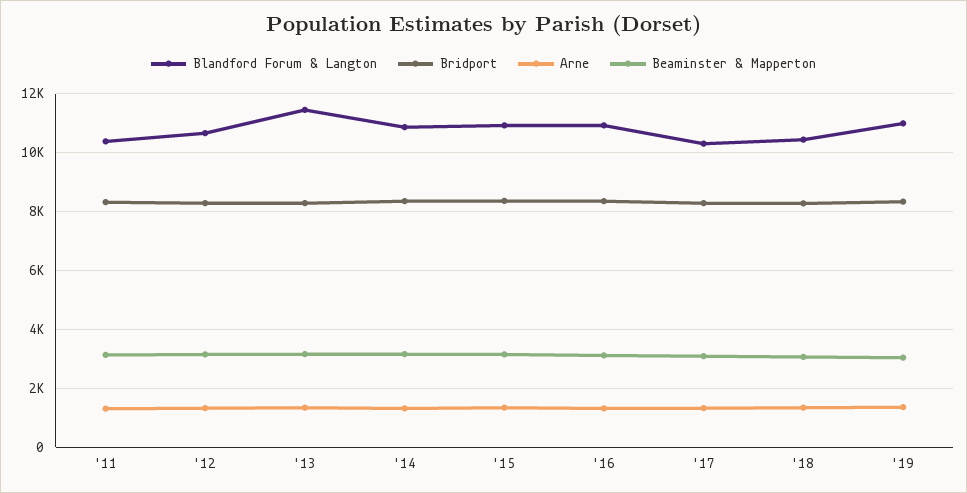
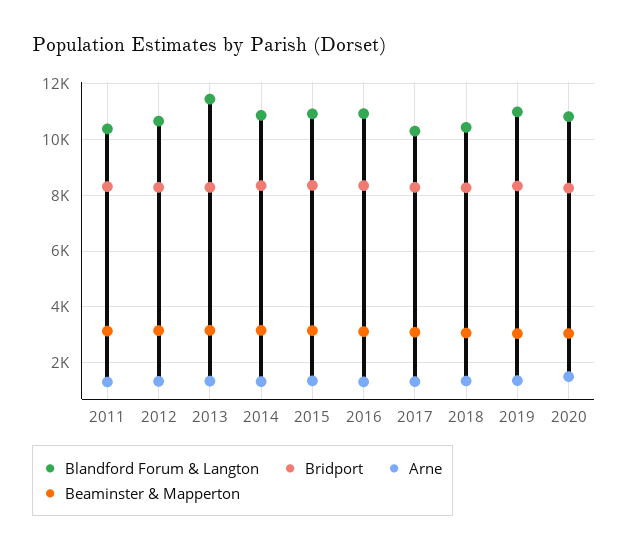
Blandford Forum & Langton, 2020: none -> 10750
Bridport, 2020: none -> 8250
Arne, 2020: none -> 1500
Beaminster & Mapperton, 2020: none -> 3000

